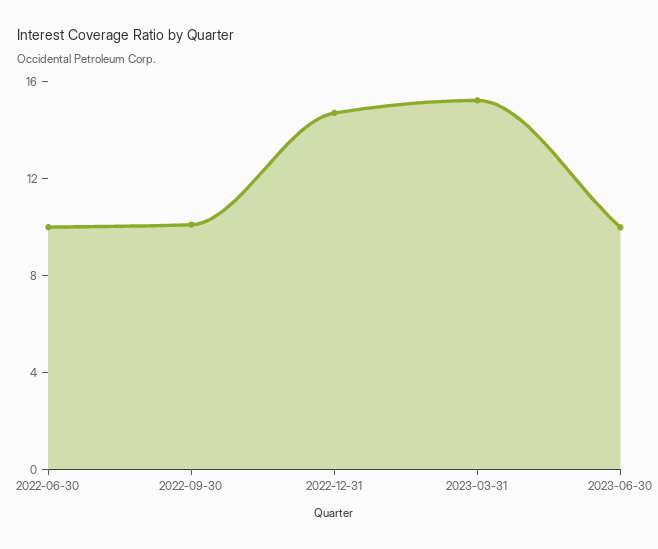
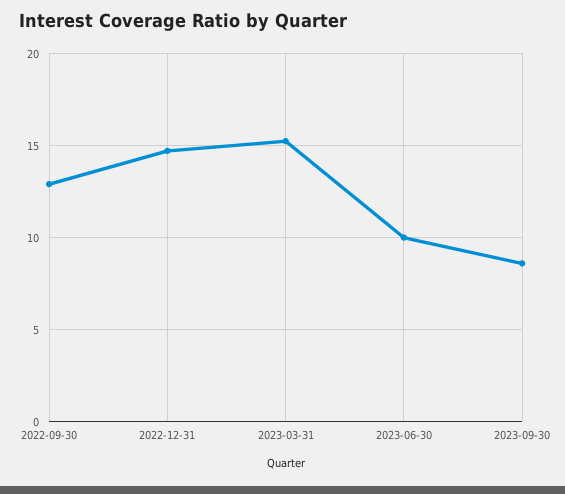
2022-06-30: 10 -> none
2022-09-30: 10 -> 13
2023-09-30: none -> 8.5

